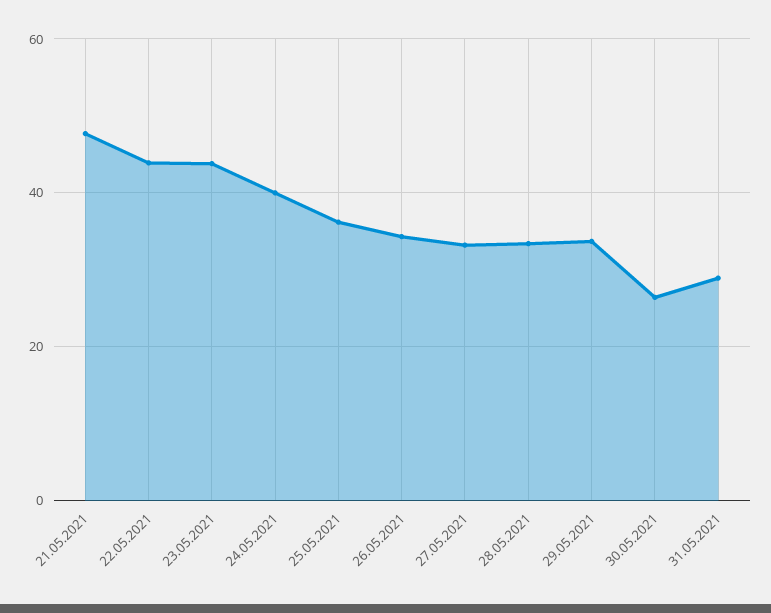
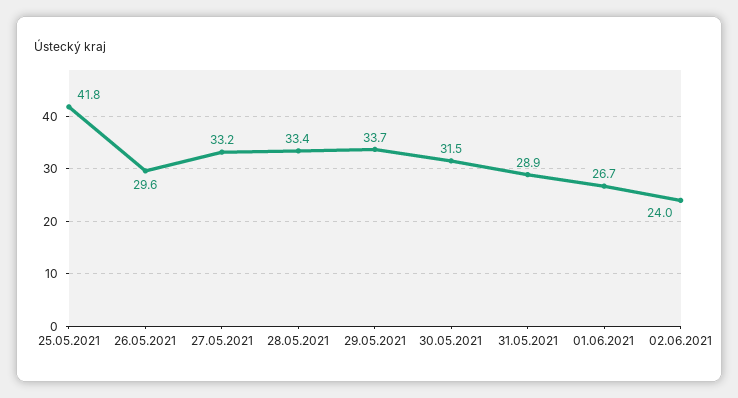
21.05.2021: 48 -> none
22.05.2021: 44 -> none
23.05.2021: 44 -> none
24.05.2021: 40 -> none
25.05.2021: 36 -> 41.8
26.05.2021: 34 -> 29.6
30.05.2021: 26 -> 31.5
01.06.2021: none -> 26.7
02.06.2021: none -> 24

